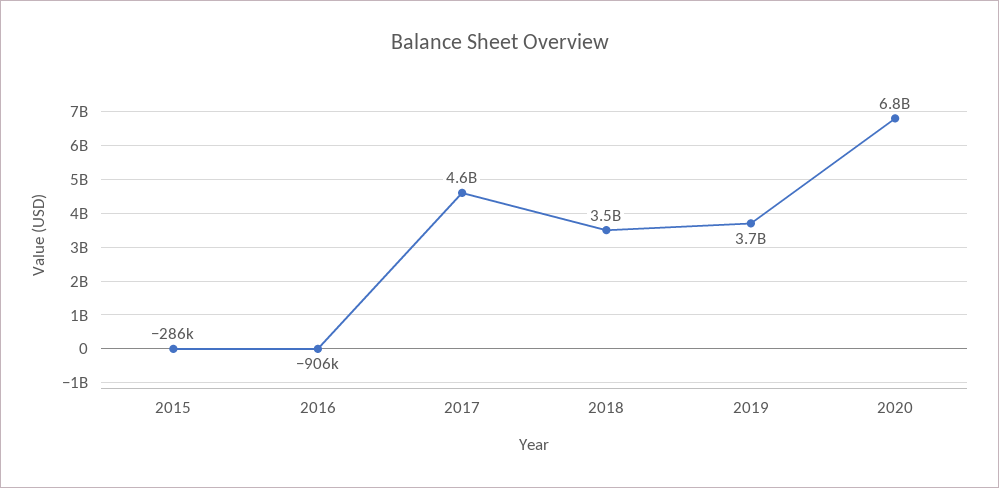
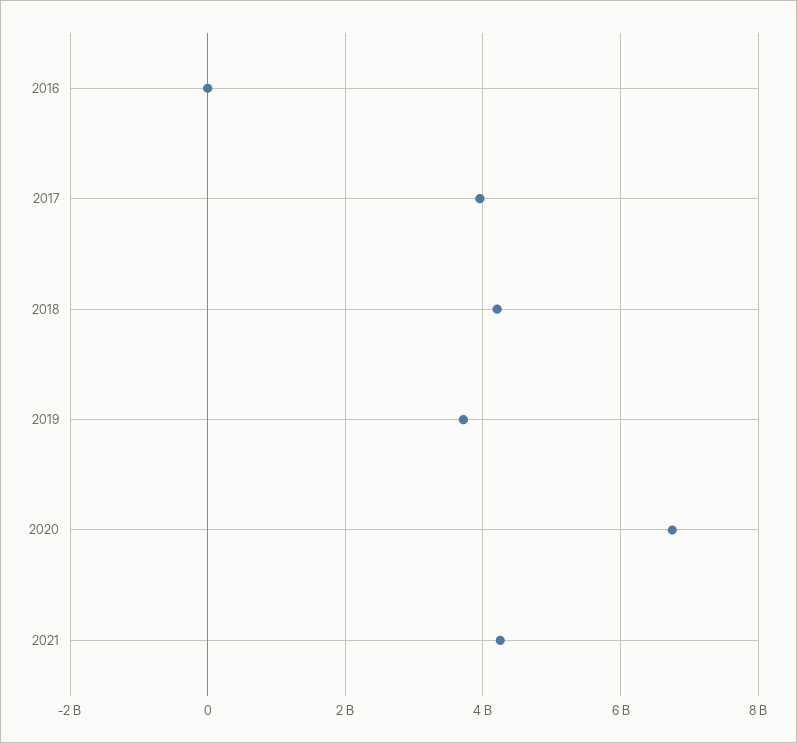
2015: -286000 -> none
2017: 4600000000 -> 4000000000
2018: 3500000000 -> 4200000000
2021: none -> 4200000000

